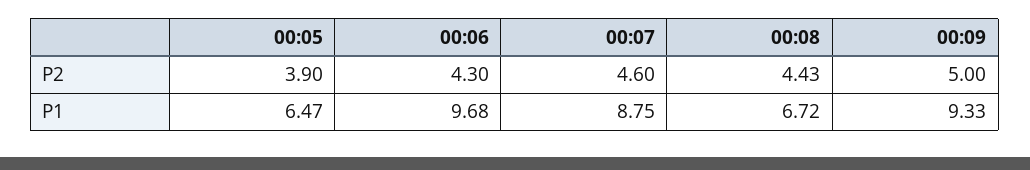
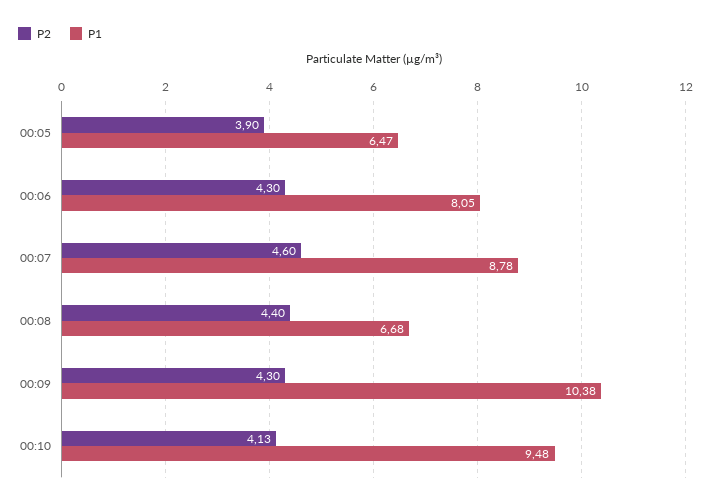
P2, 00:08: 4.43 -> 4.4
P2, 00:09: 5 -> 4.3
P1, 00:06: 9.68 -> 8.05
P1, 00:07: 8.75 -> 8.78
P1, 00:08: 6.72 -> 6.68
P1, 00:09: 9.33 -> 10.38
P2, 00:10: none -> 4.13
P1, 00:10: none -> 9.48

